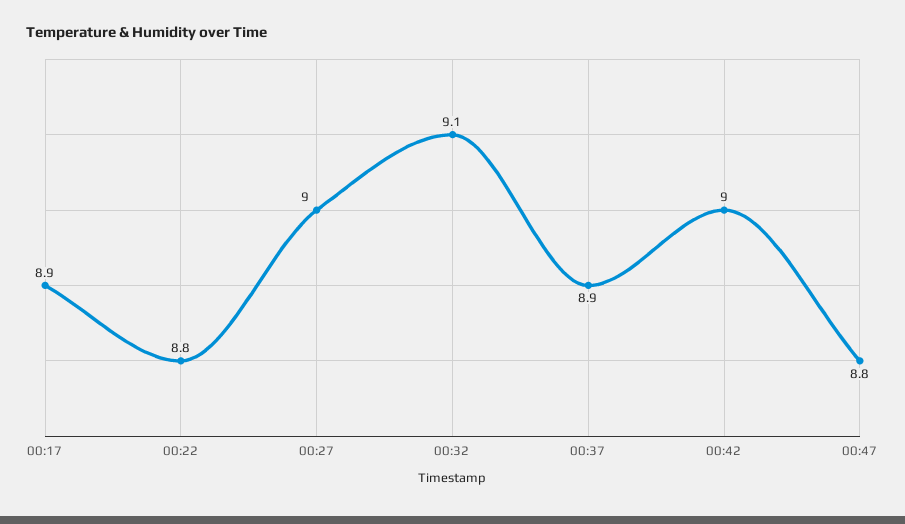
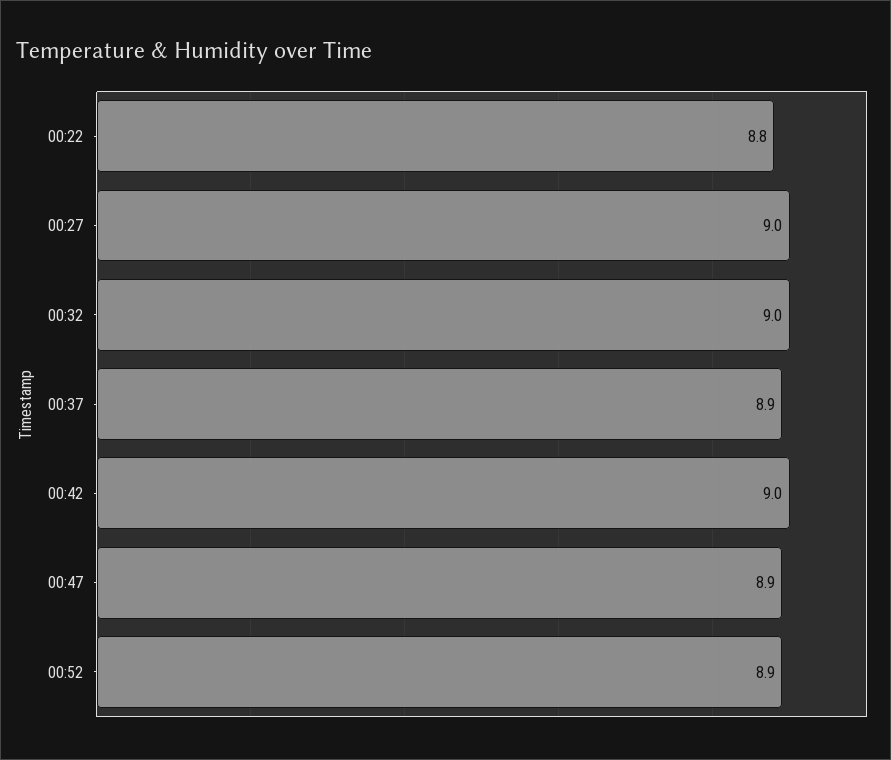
00:17: 8.9 -> none
00:32: 9.1 -> 9
00:47: 8.8 -> 8.9
00:52: none -> 8.9

